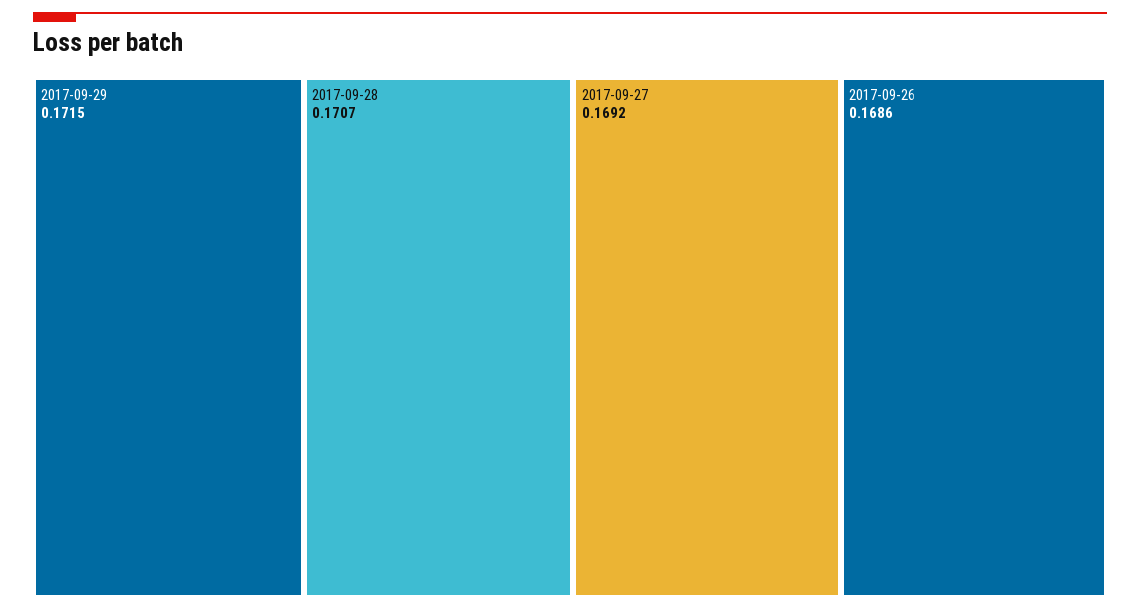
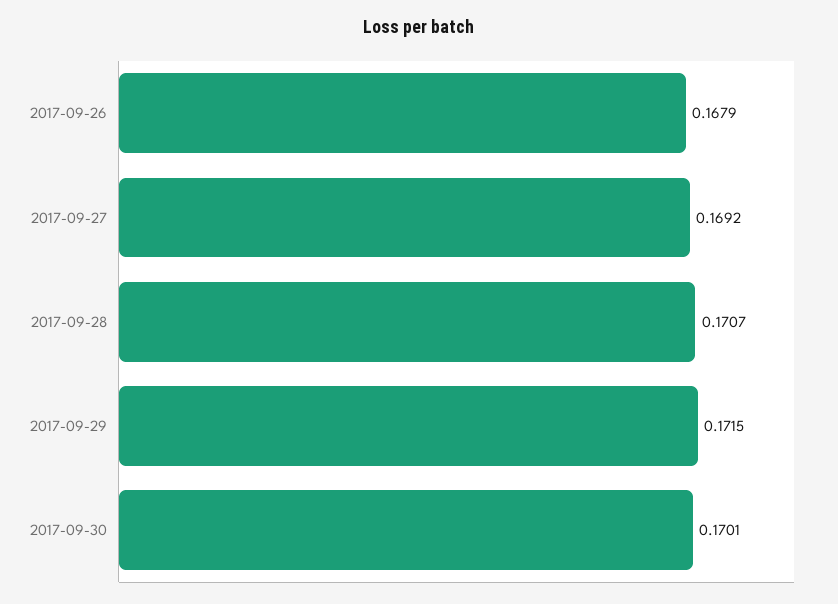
2017-09-26: 0.1686 -> 0.1679
2017-09-30: none -> 0.1701

